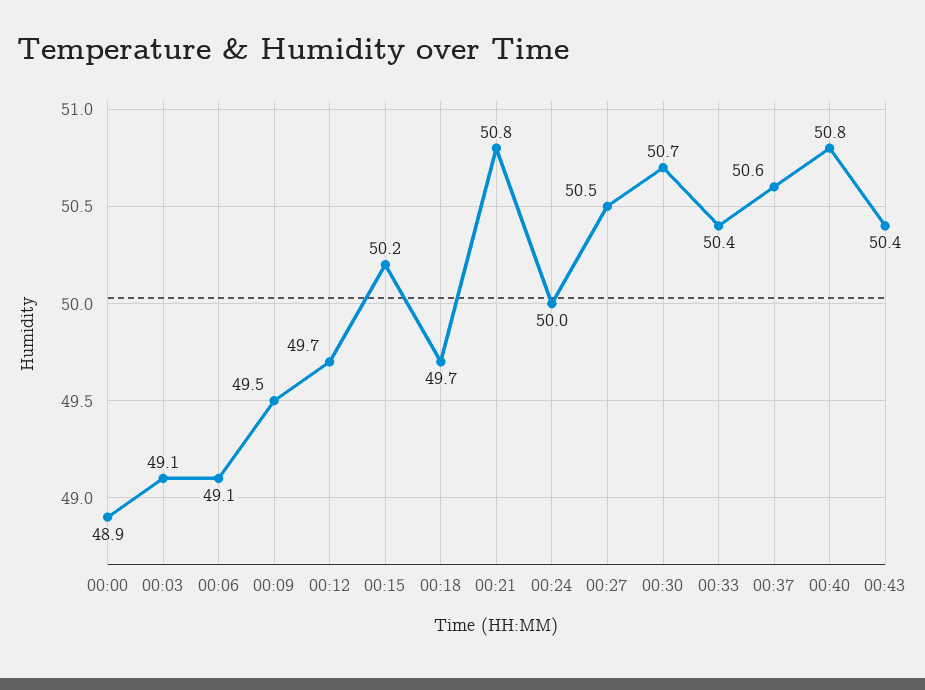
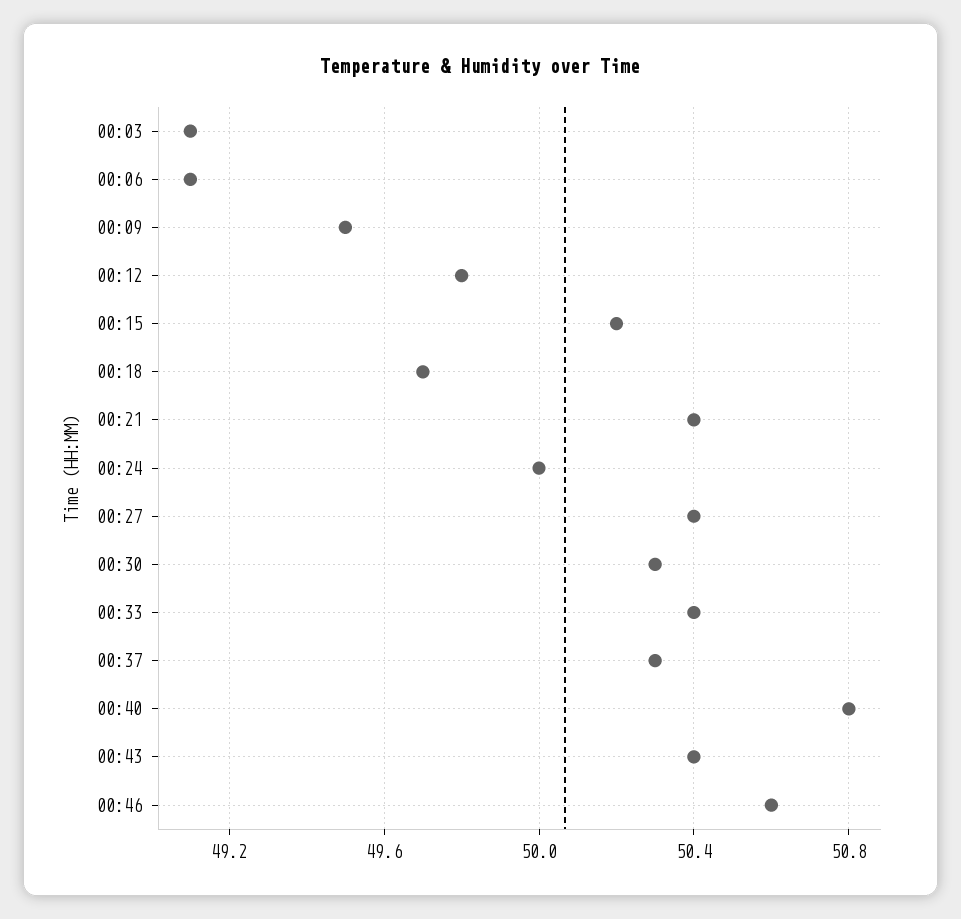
00:00: 48.9 -> none
00:12: 49.7 -> 49.8
00:21: 50.8 -> 50.4
00:27: 50.5 -> 50.4
00:30: 50.7 -> 50.3
00:37: 50.6 -> 50.3
00:46: none -> 50.6

